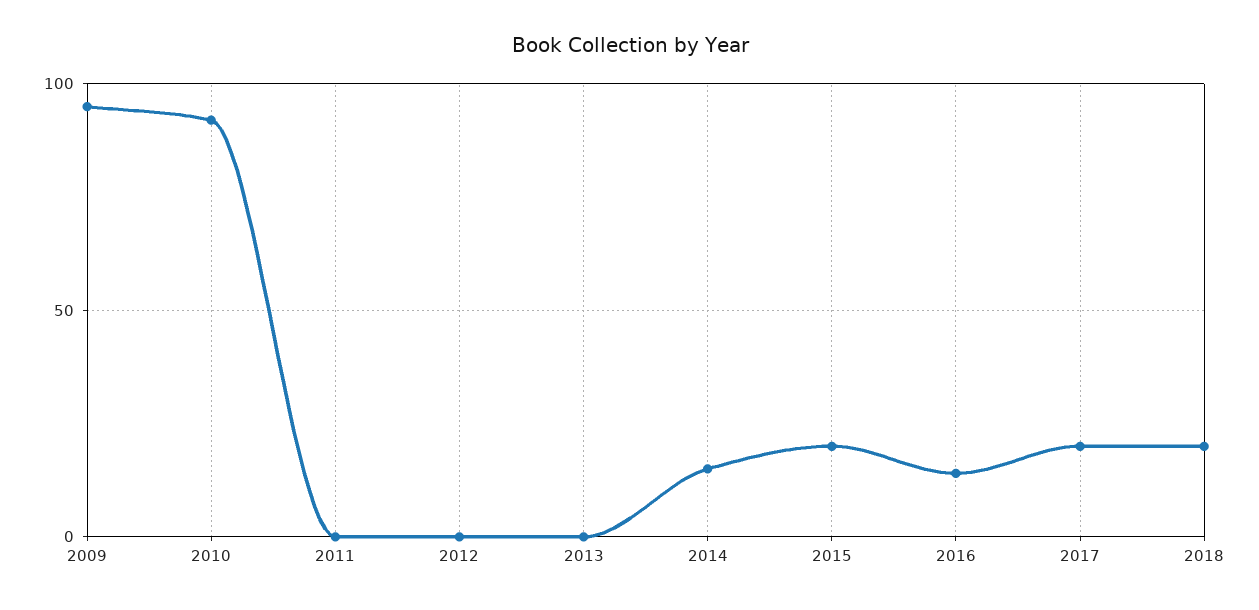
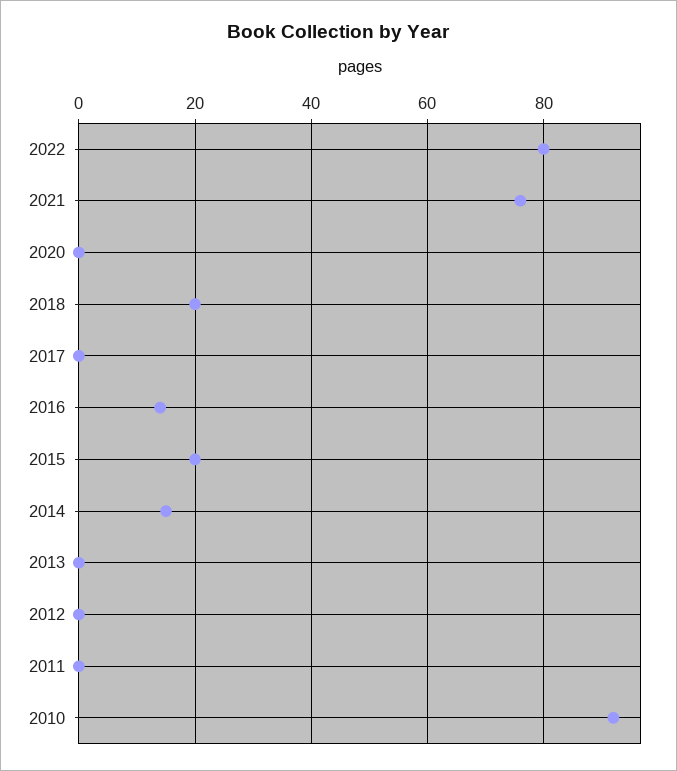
2009: 95 -> none
2017: 20 -> 0
2022: none -> 80
2021: none -> 75
2020: none -> 0

